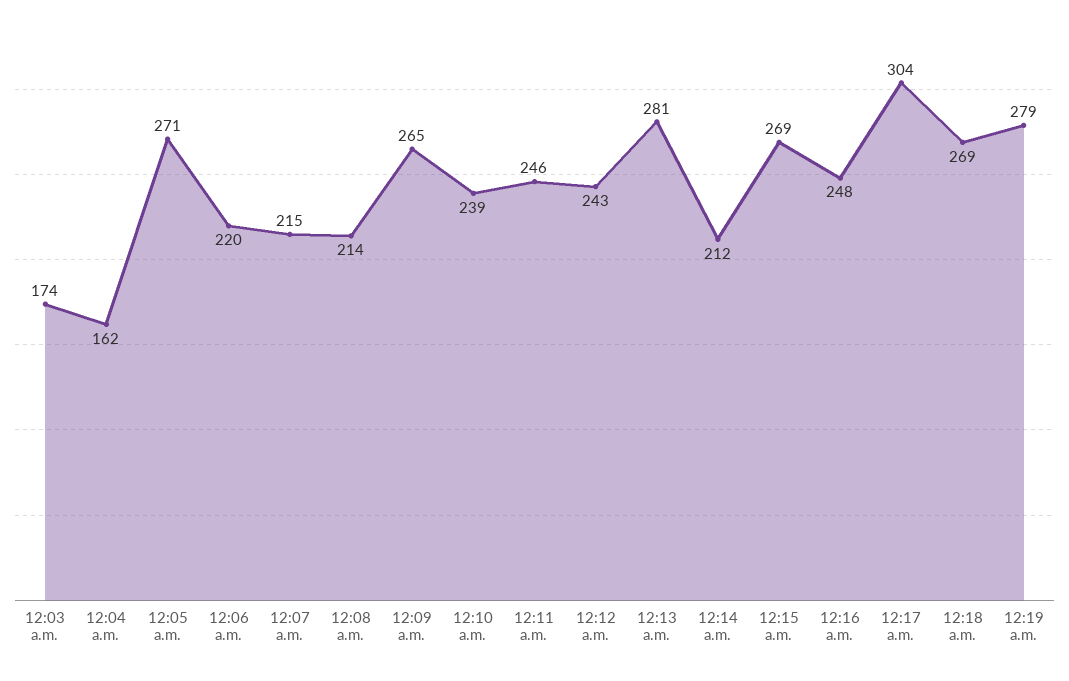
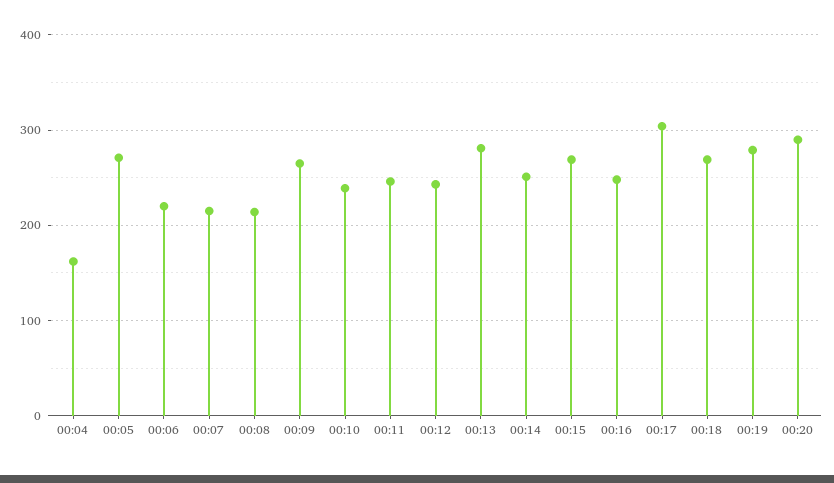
12:03 a.m.: 174 -> none
12:14 a.m.: 212 -> 250
00:20: none -> 290

